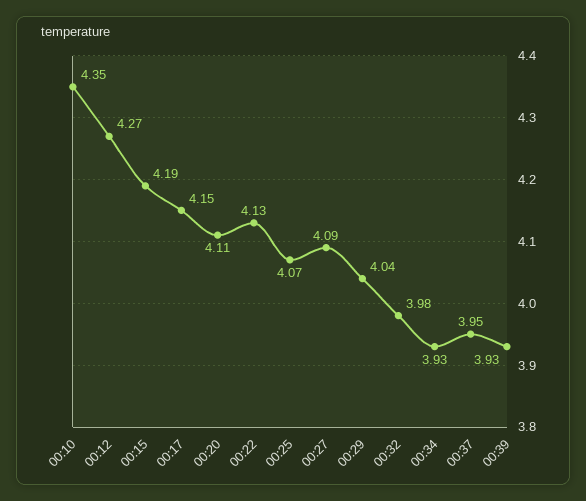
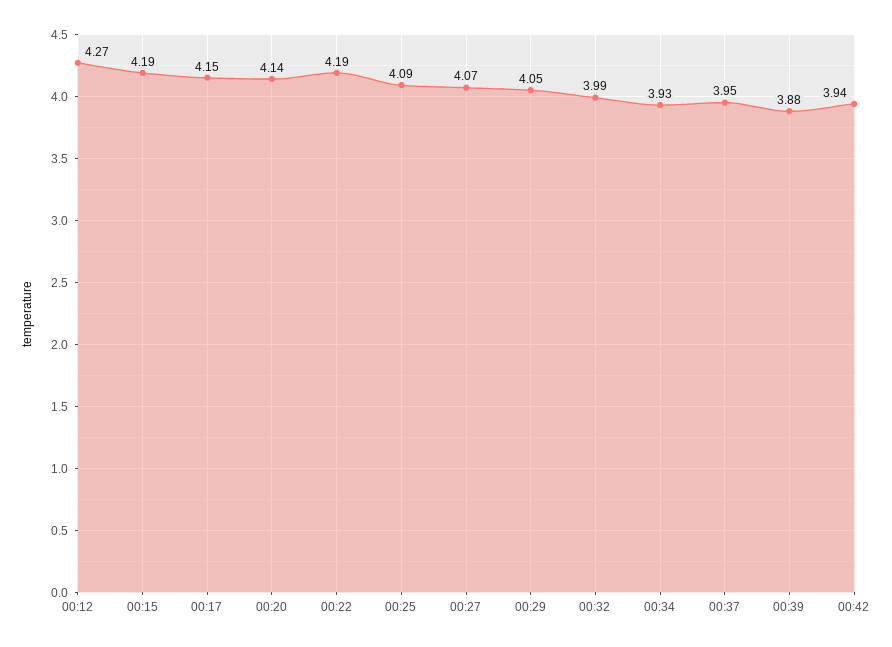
00:10: 4.35 -> none
00:20: 4.11 -> 4.14
00:22: 4.13 -> 4.19
00:25: 4.07 -> 4.09
00:27: 4.09 -> 4.07
00:29: 4.04 -> 4.05
00:32: 3.98 -> 3.99
00:39: 3.93 -> 3.88
00:42: none -> 3.94

